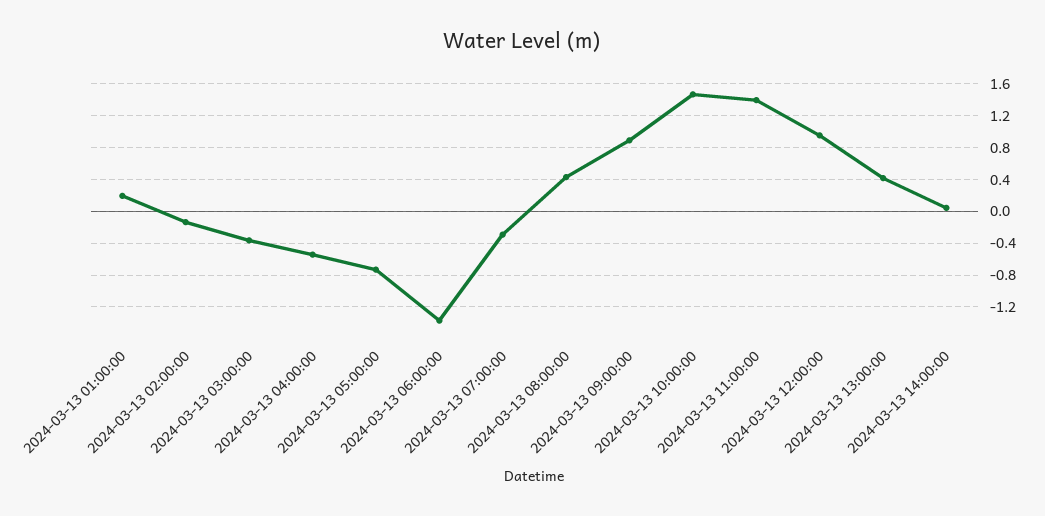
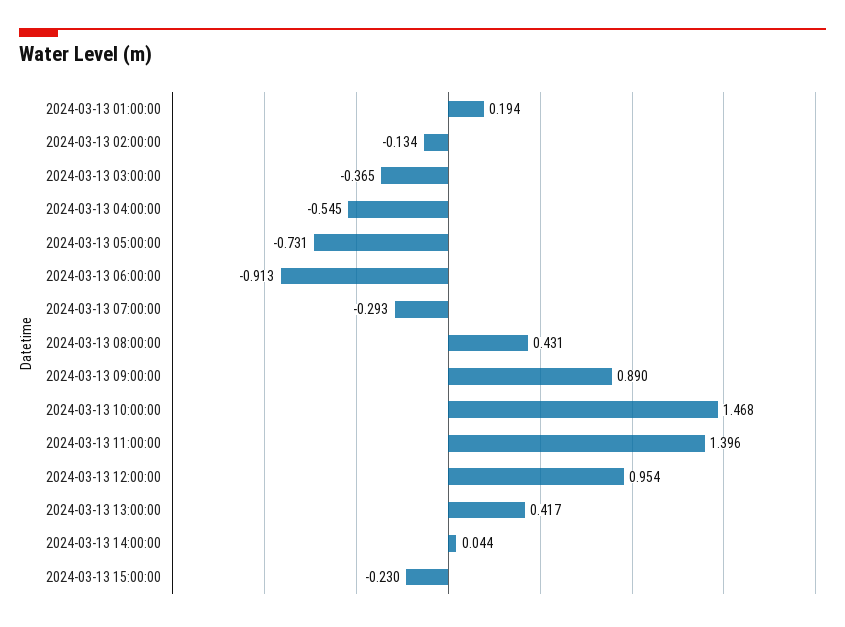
2024-03-13 06:00:00: -1.4 -> -0.913
2024-03-13 15:00:00: none -> -0.23

